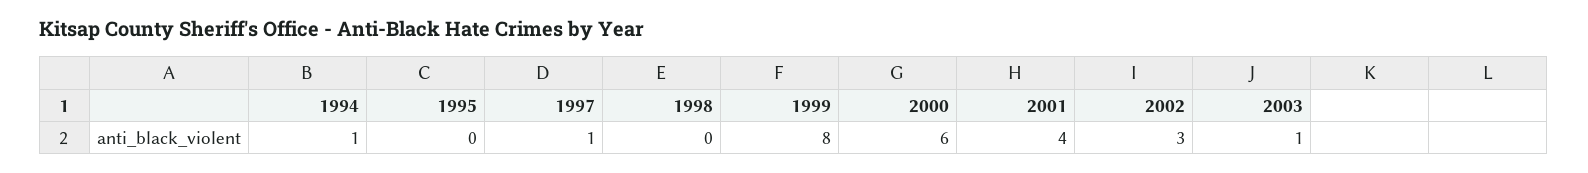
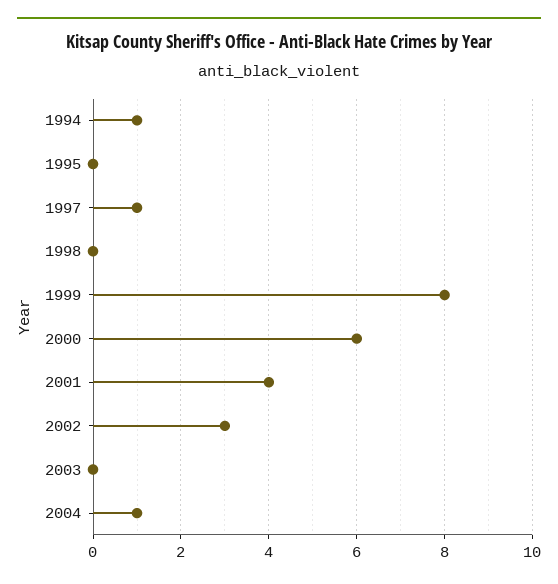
2003: 1 -> 0
2004: none -> 1

